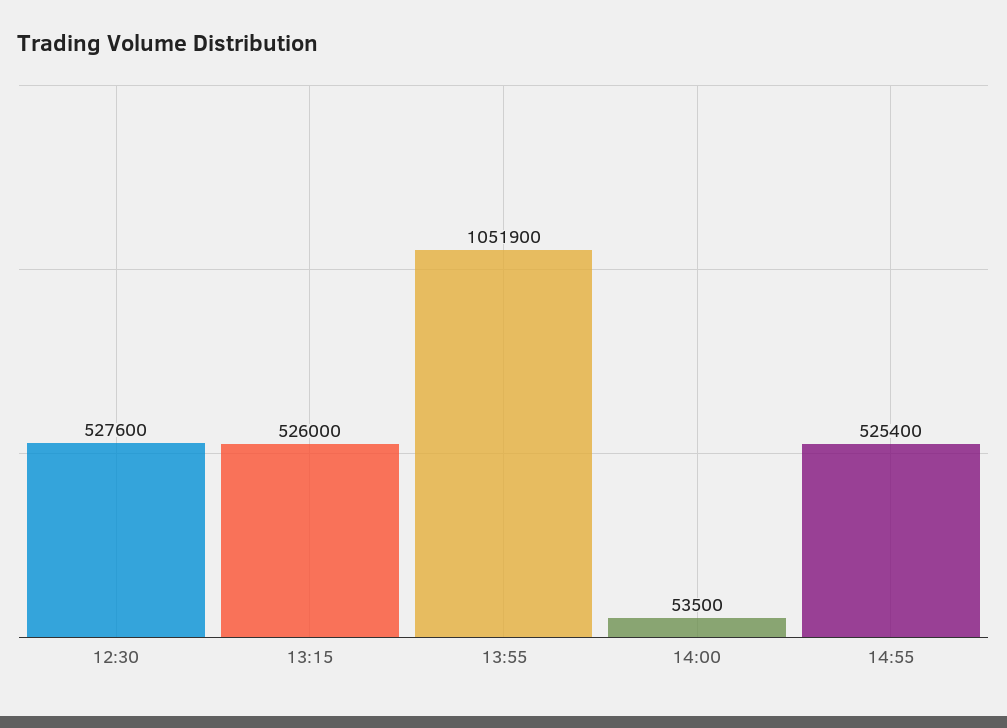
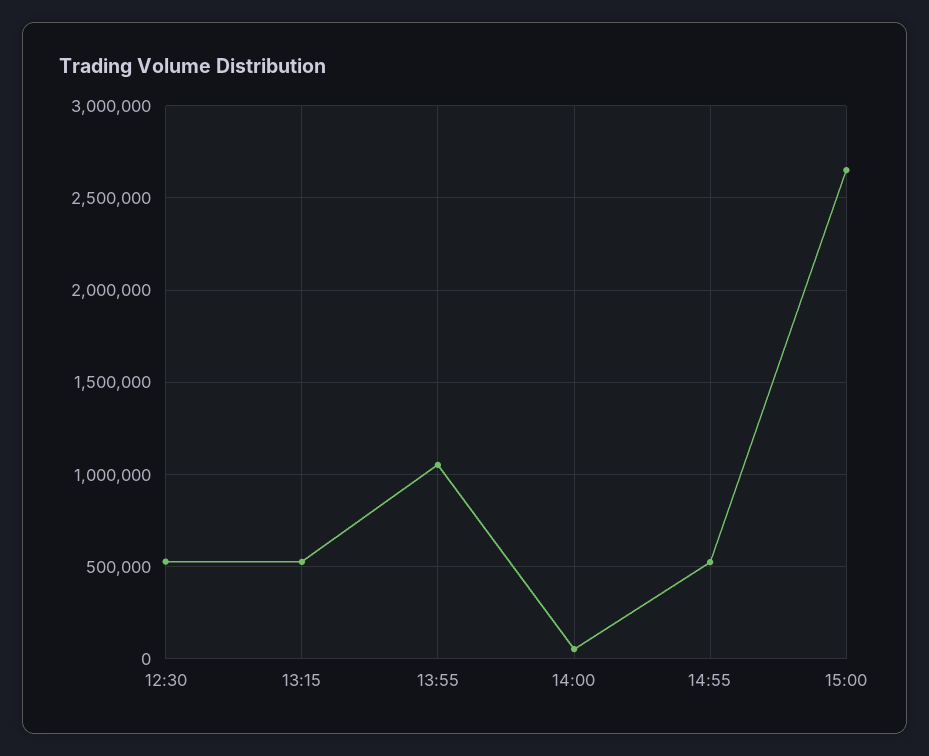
15:00: none -> 2650000

